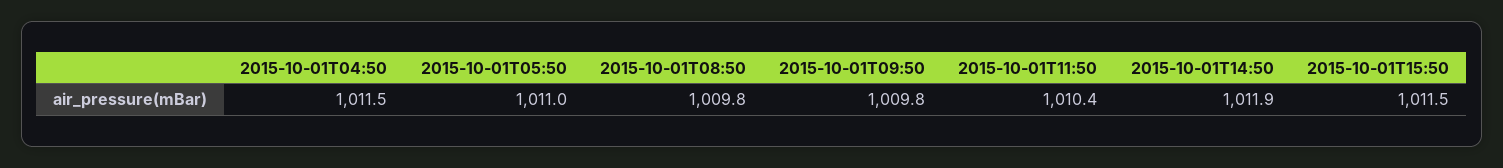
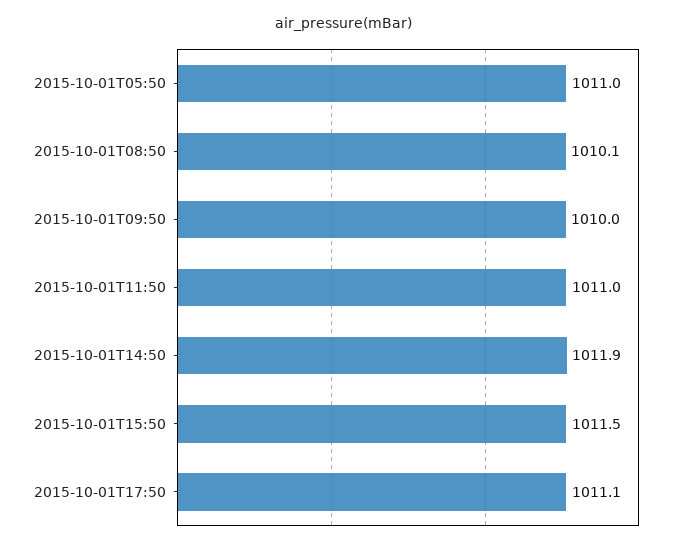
2015-10-01T04:50: 1011.5 -> none
2015-10-01T08:50: 1009.8 -> 1010.1
2015-10-01T09:50: 1009.8 -> 1010
2015-10-01T11:50: 1010.4 -> 1011
2015-10-01T17:50: none -> 1011.1

